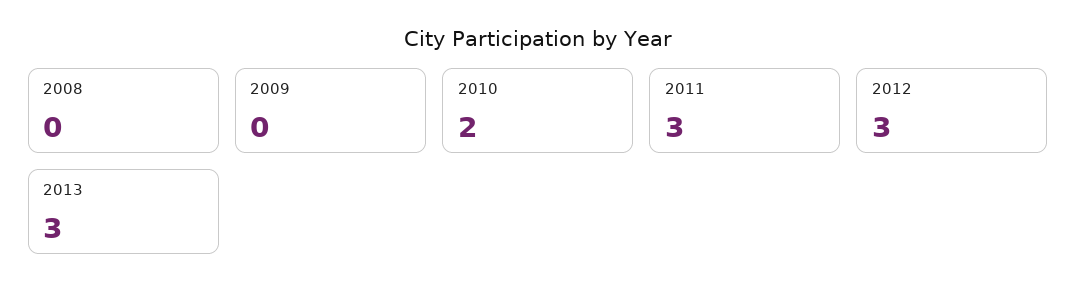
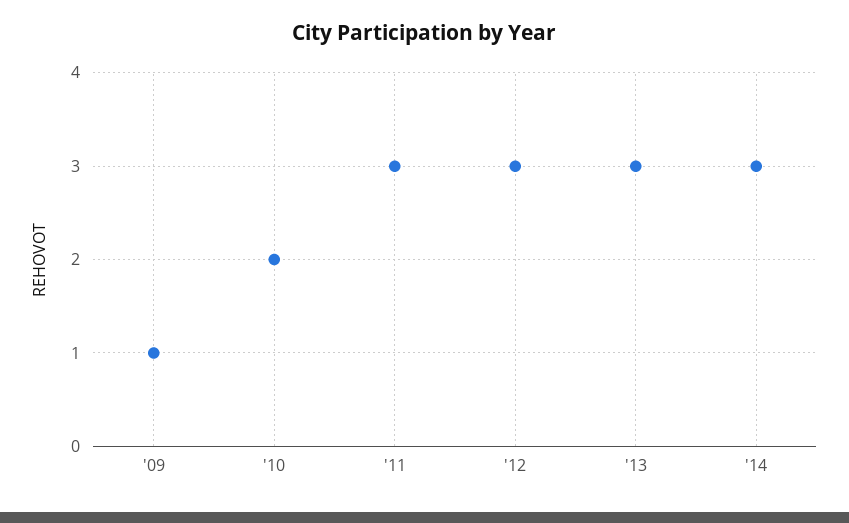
2008: 0 -> none
2009: 0 -> 1
'14: none -> 3

